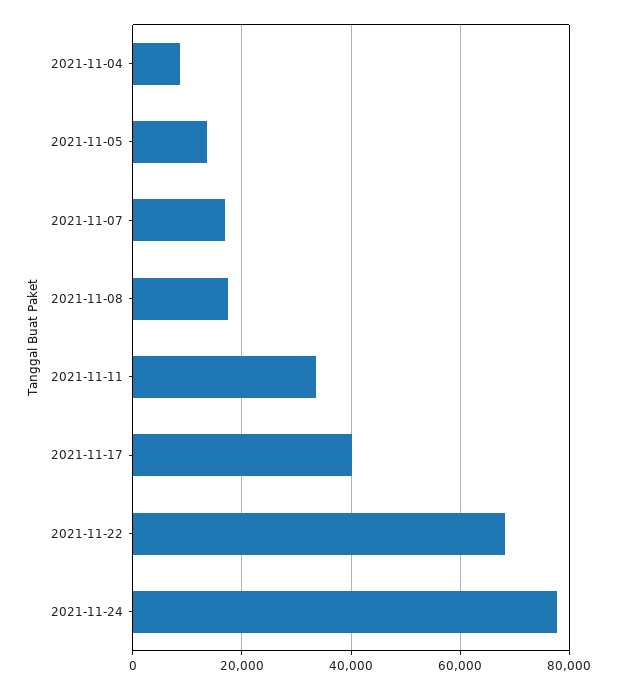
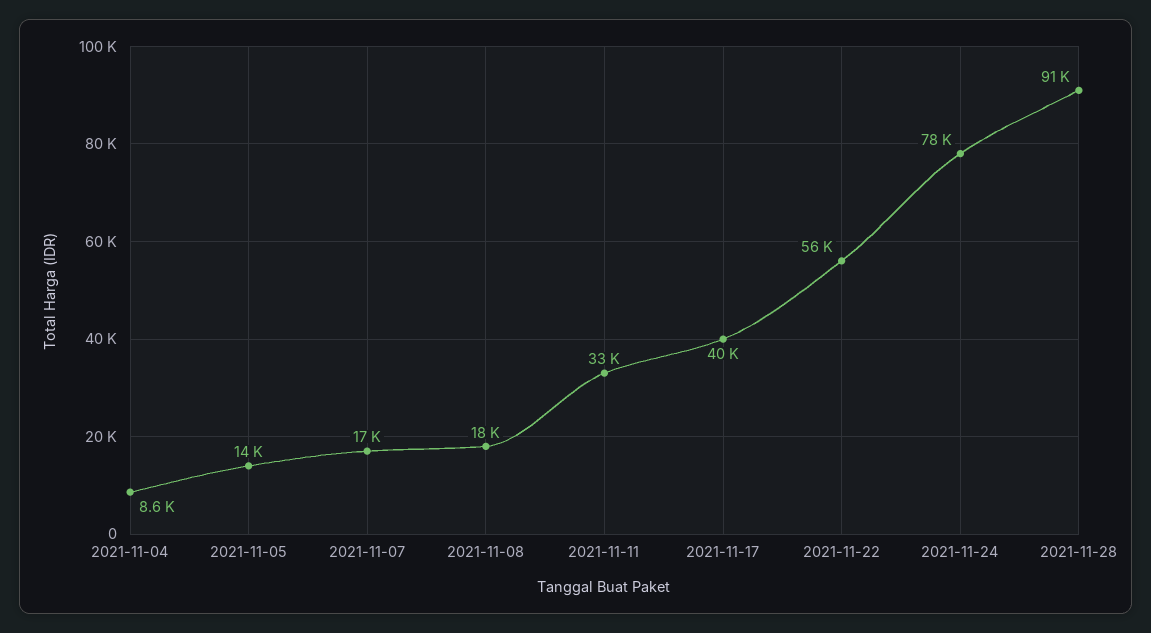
2021-11-22: 68000 -> 56000
2021-11-28: none -> 91000

